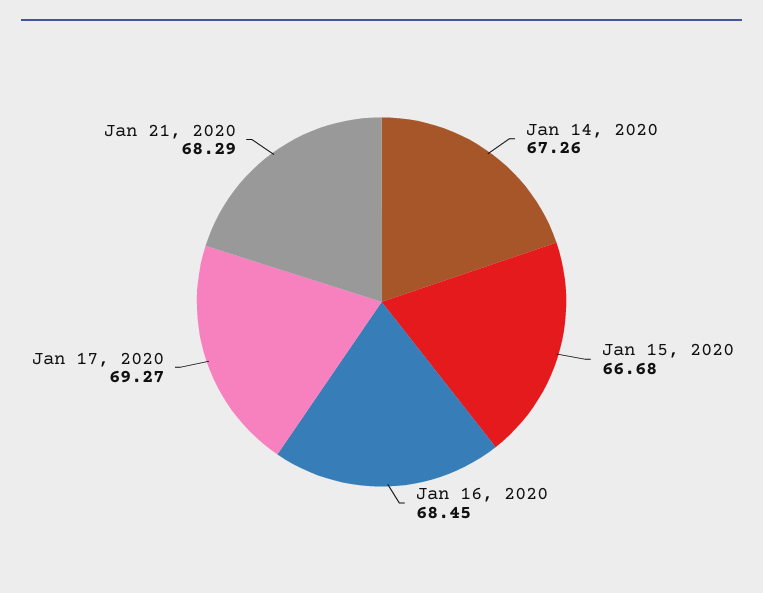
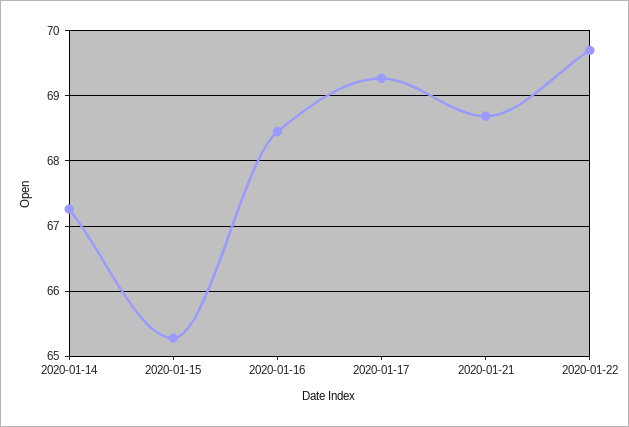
Jan 15, 2020: 66.68 -> 65.3
Jan 21, 2020: 68.29 -> 68.7
2020-01-22: none -> 69.7

